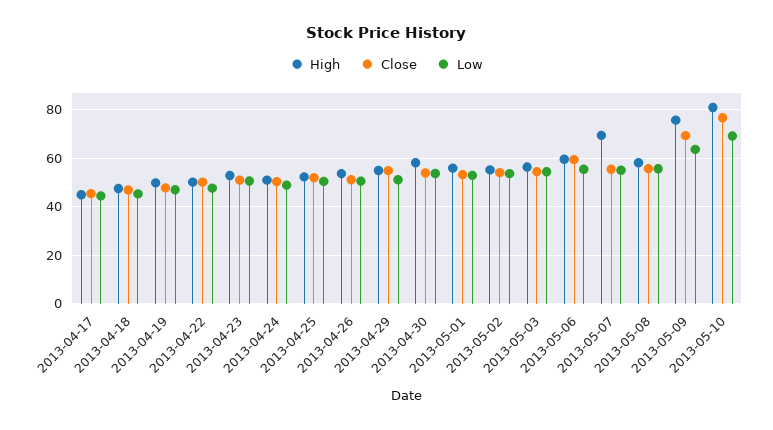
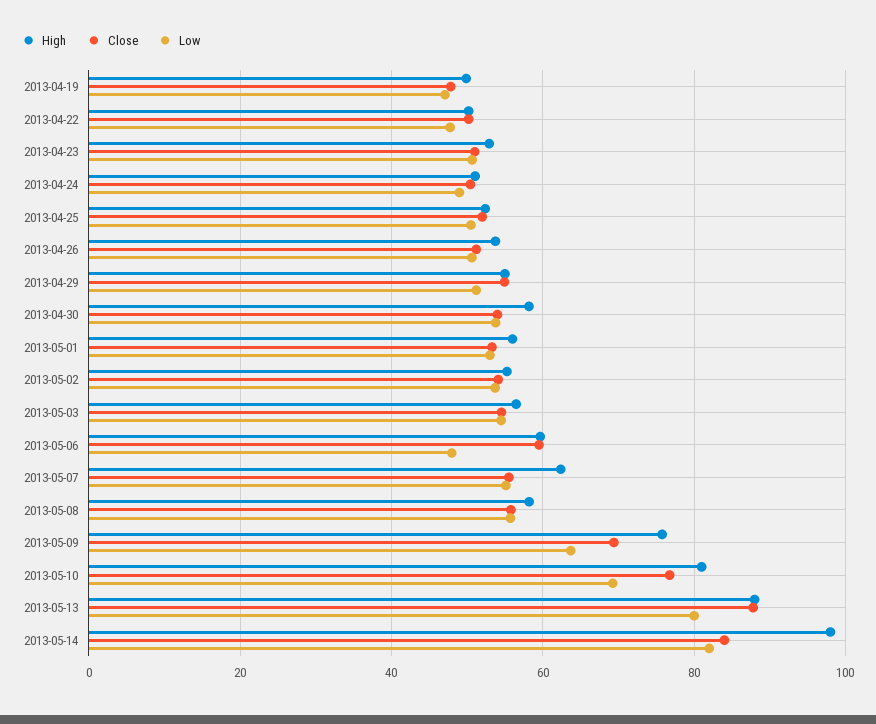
High, 2013-04-17: 45 -> none
Close, 2013-04-17: 45 -> none
Low, 2013-04-17: 45 -> none
High, 2013-04-18: 47.5 -> none
Close, 2013-04-18: 47.5 -> none
Low, 2013-04-18: 45 -> none
Low, 2013-05-06: 55 -> 48
High, 2013-05-07: 70 -> 62
High, 2013-05-13: none -> 88
Close, 2013-05-13: none -> 88
Low, 2013-05-13: none -> 80
High, 2013-05-14: none -> 98
Close, 2013-05-14: none -> 84
Low, 2013-05-14: none -> 82

